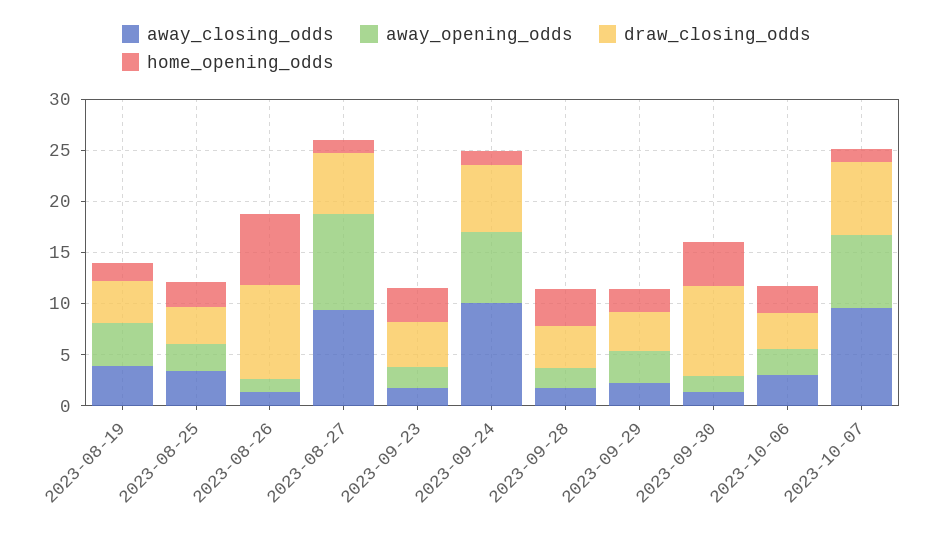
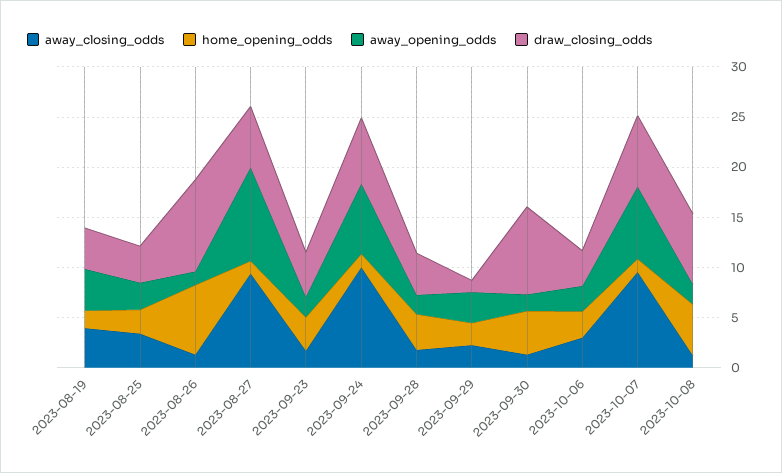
draw_closing_odds, 2023-09-29: 4 -> 1
away_closing_odds, 2023-10-08: none -> 1
home_opening_odds, 2023-10-08: none -> 5
away_opening_odds, 2023-10-08: none -> 2
draw_closing_odds, 2023-10-08: none -> 7

